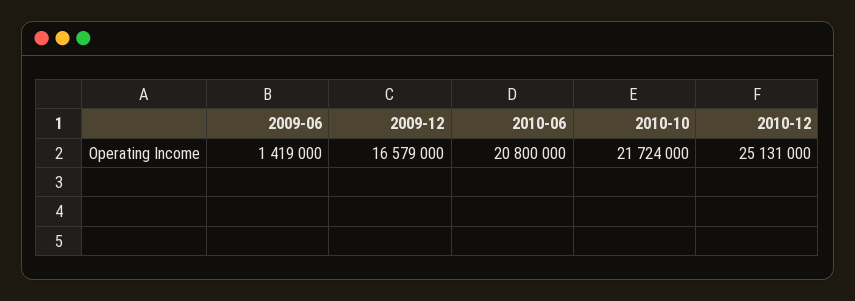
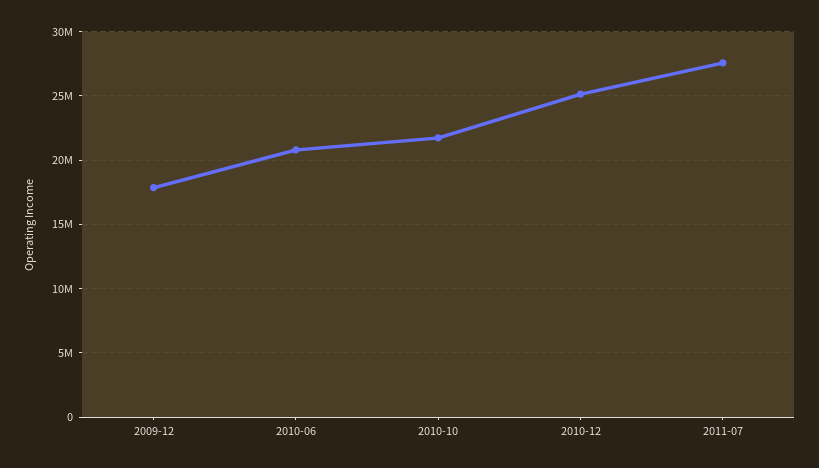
2009-06: 1419000 -> none
2009-12: 16579000 -> 18000000
2011-07: none -> 27500000

